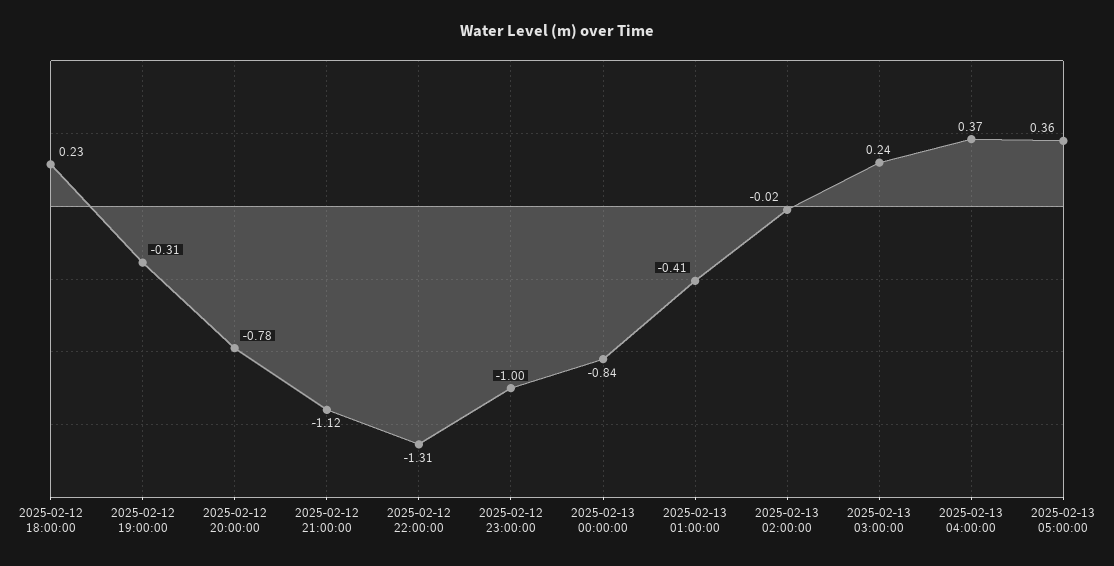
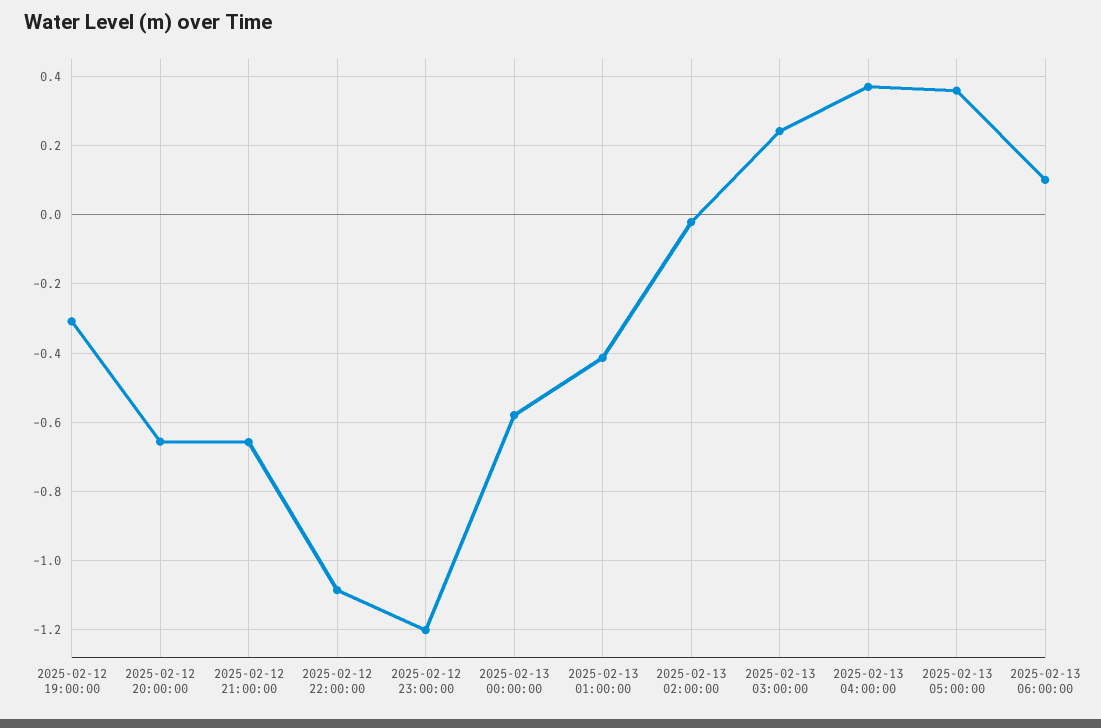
2025-02-12 18:00:00: 0.23 -> none
2025-02-12 20:00:00: -0.78 -> -0.66
2025-02-12 21:00:00: -1.12 -> -0.66
2025-02-12 22:00:00: -1.31 -> -1.08
2025-02-12 23:00:00: -1 -> -1.2
2025-02-13 00:00:00: -0.84 -> -0.58
2025-02-13 06:00:00: none -> 0.1

